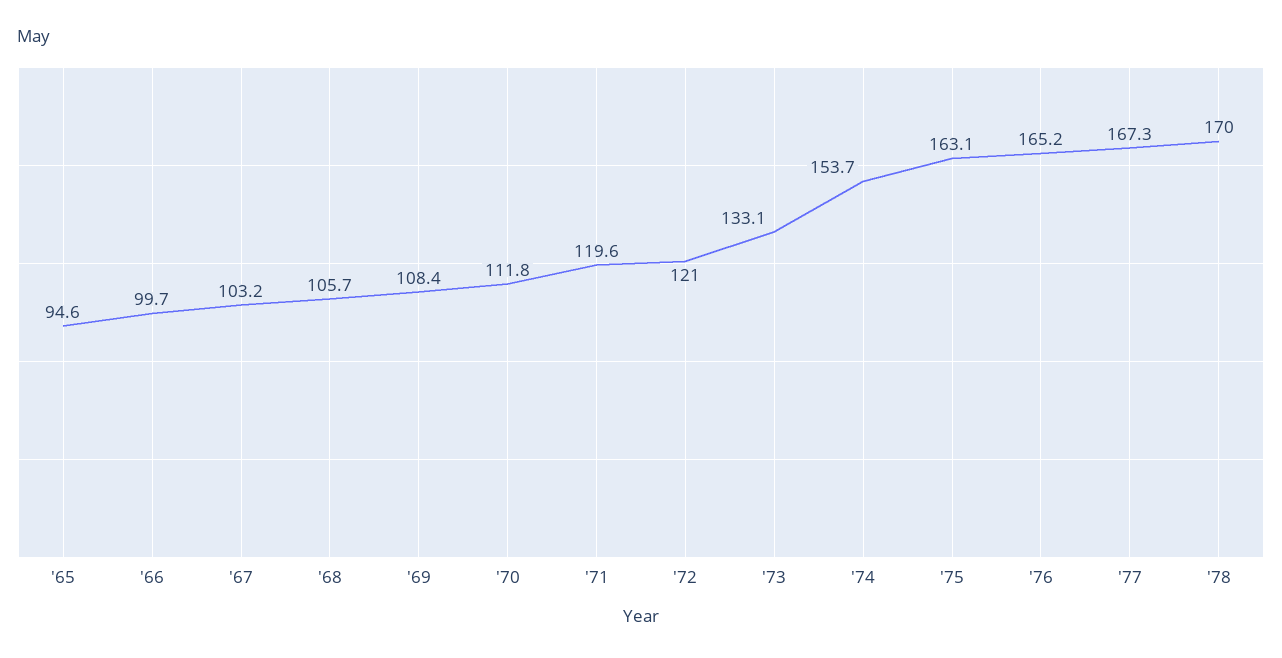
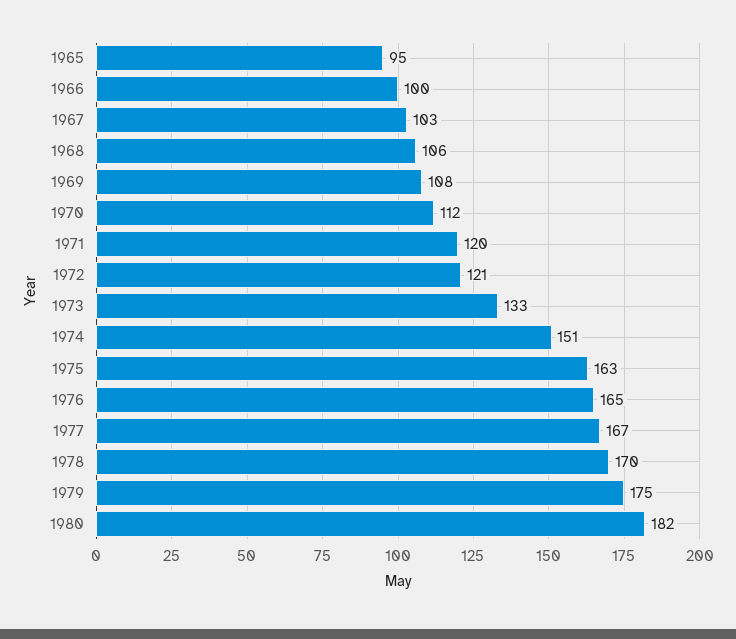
'74: 153.7 -> 151
1979: none -> 175
1980: none -> 182

